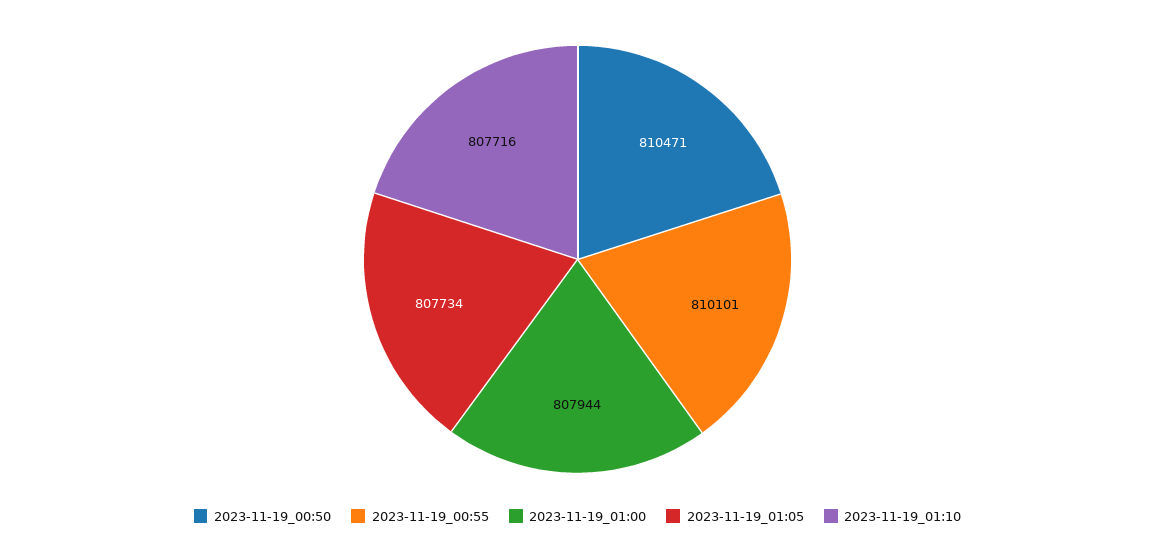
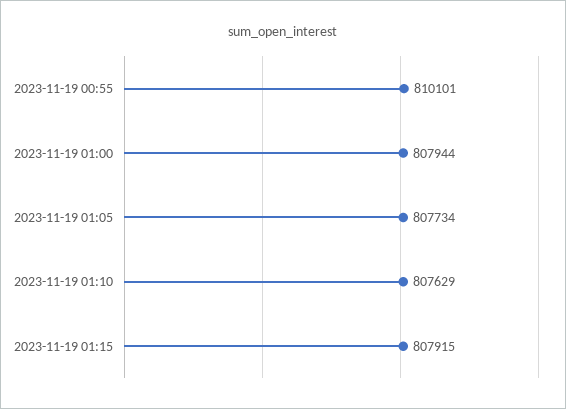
2023-11-19_00:50: 810471 -> none
2023-11-19_01:10: 807716 -> 807629
2023-11-19 01:15: none -> 807915

